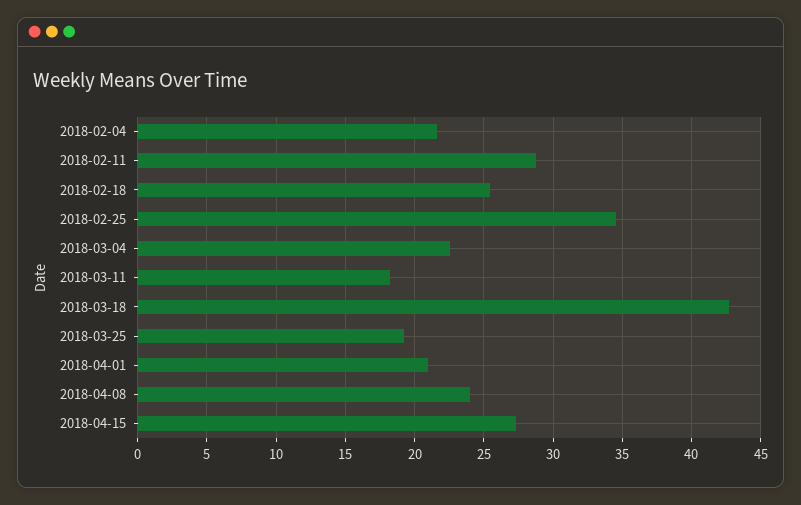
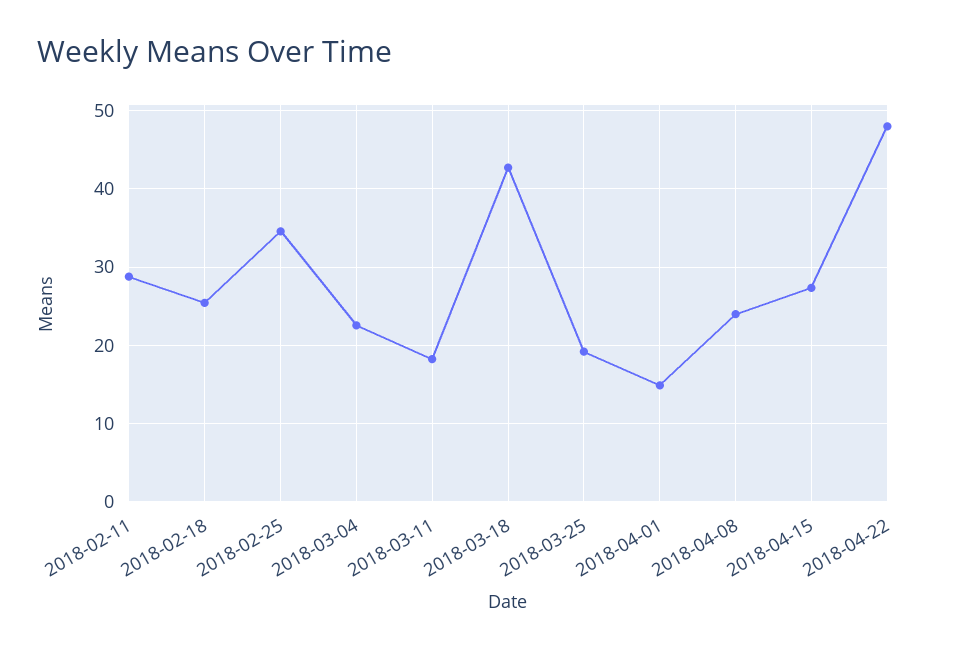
2018-02-04: 21.5 -> none
2018-04-01: 21 -> 15
2018-04-22: none -> 48

